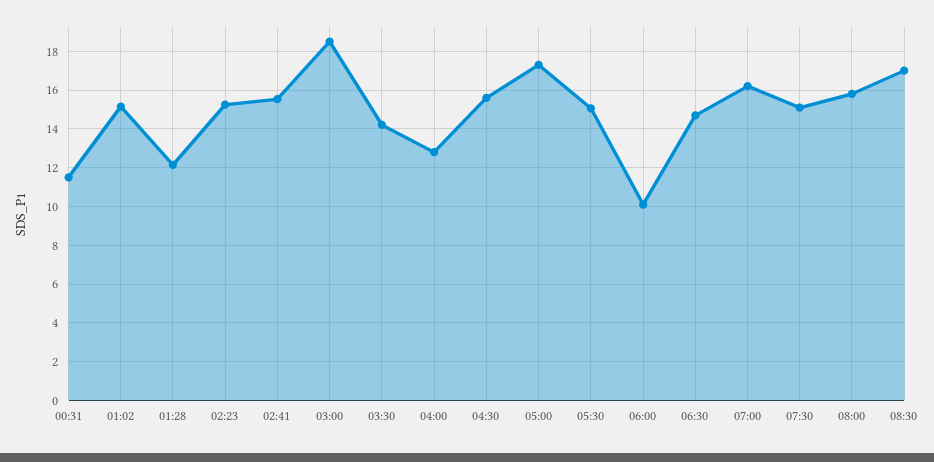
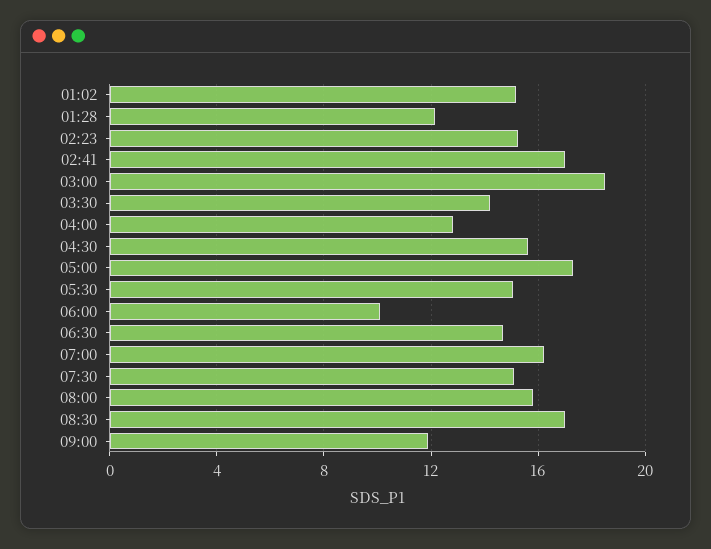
00:31: 11.5 -> none
02:41: 15.5 -> 17
09:00: none -> 12

